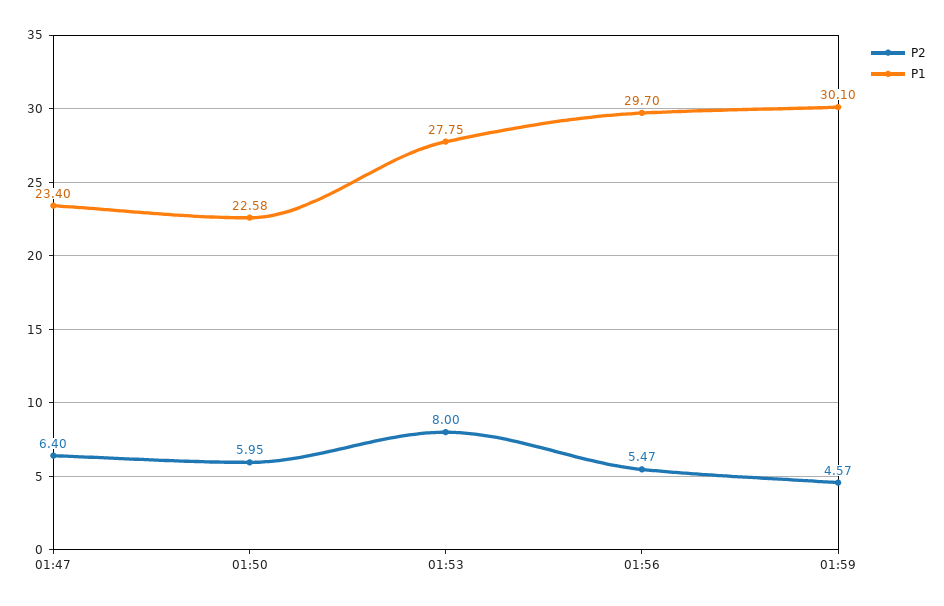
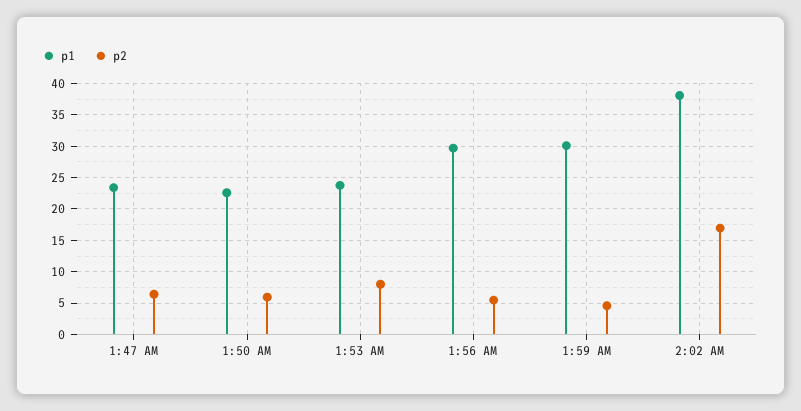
P1, 01:53: 27.75 -> 24
P1, 2:02 AM: none -> 38
P2, 2:02 AM: none -> 17

